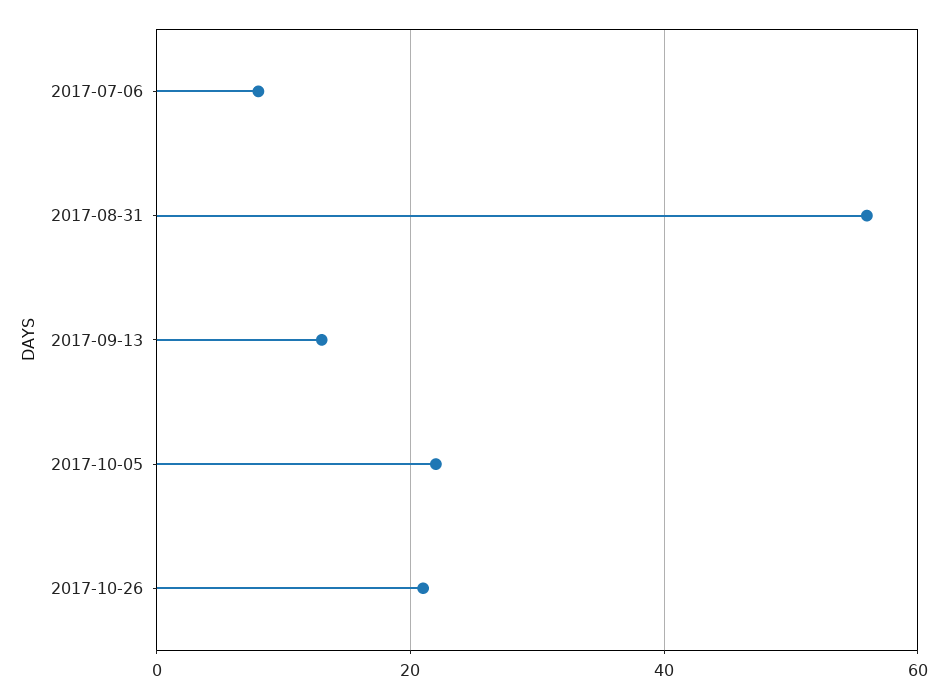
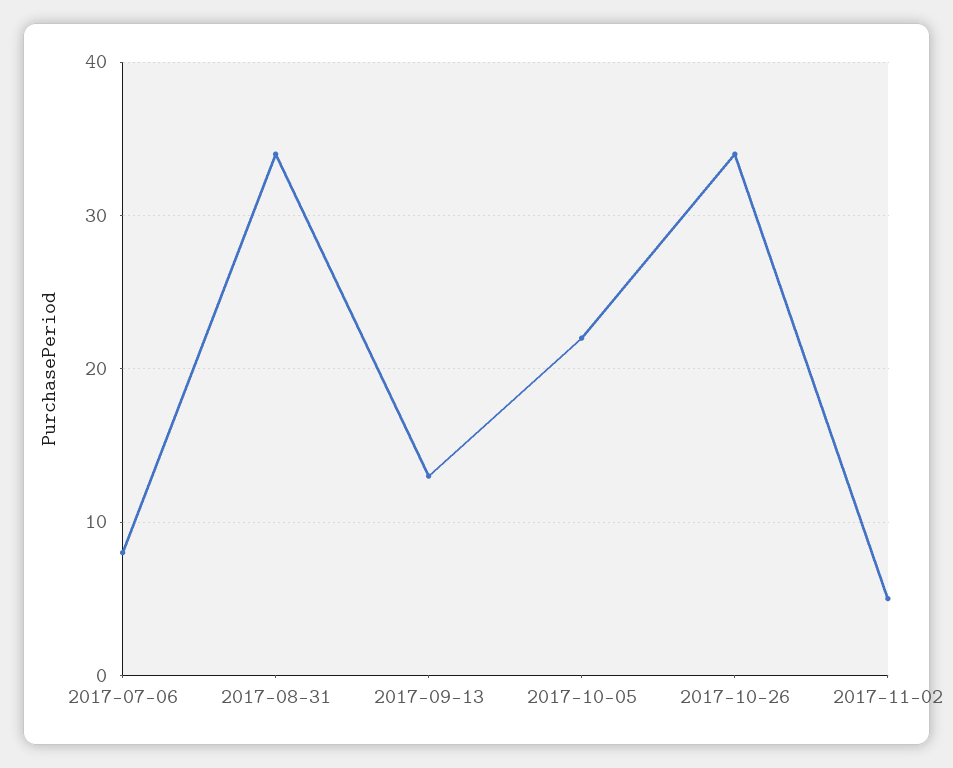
2017-08-31: 55 -> 34
2017-10-26: 20 -> 34
2017-11-02: none -> 5

